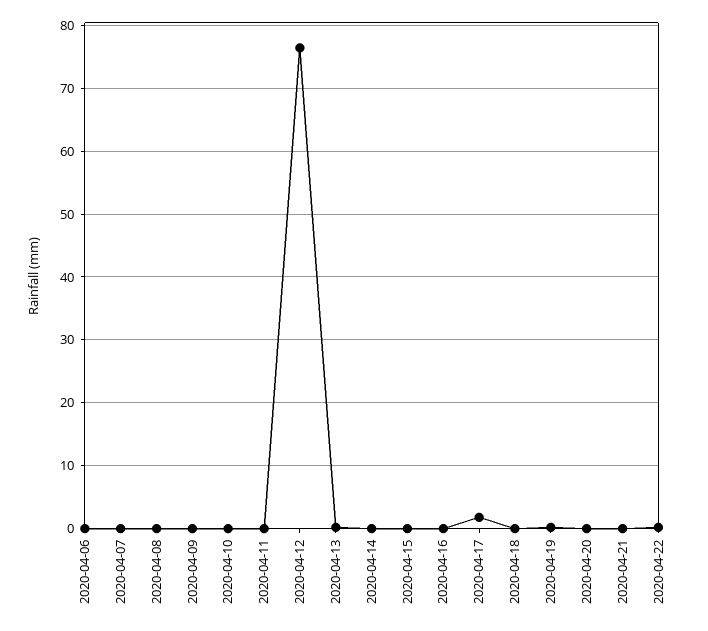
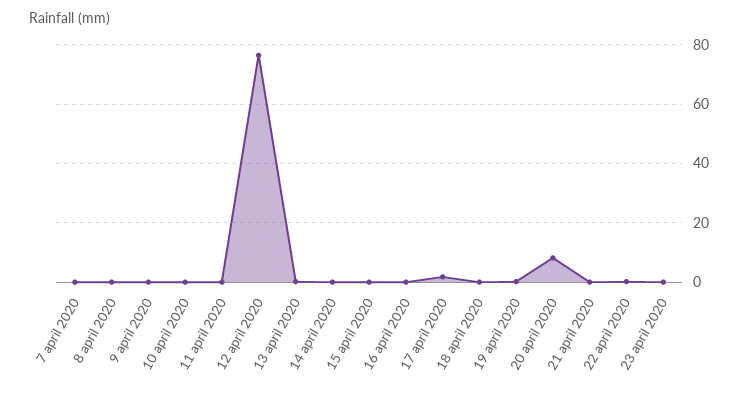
2020-04-06: 0 -> none
2020-04-20: 0 -> 7.5
23 april 2020: none -> 0

